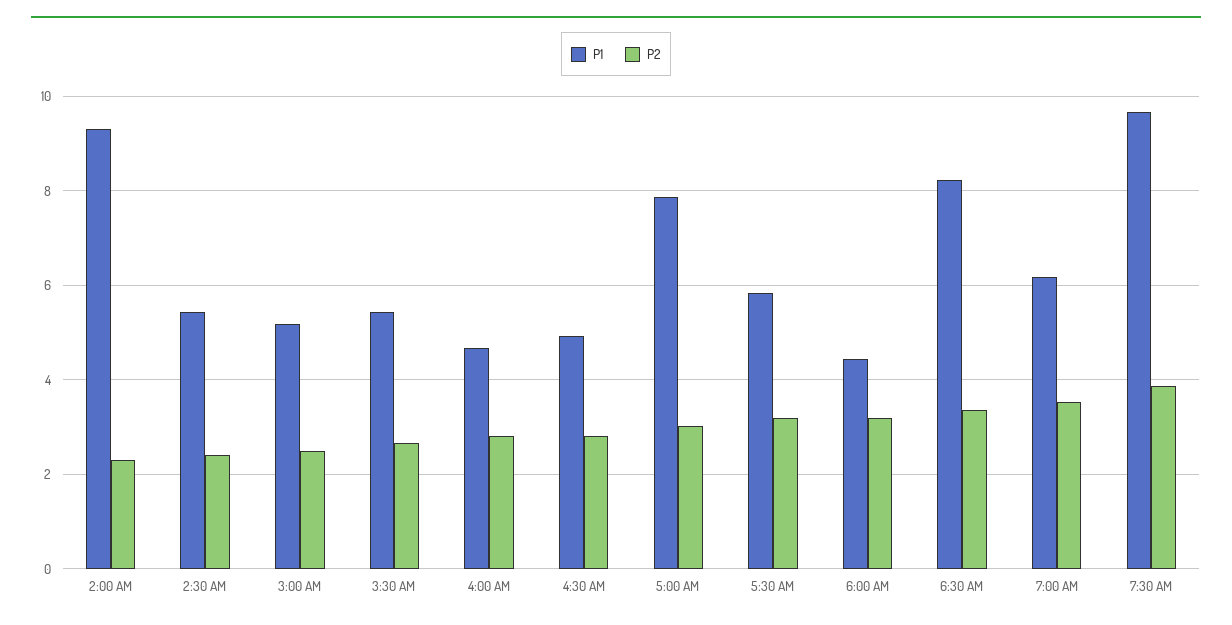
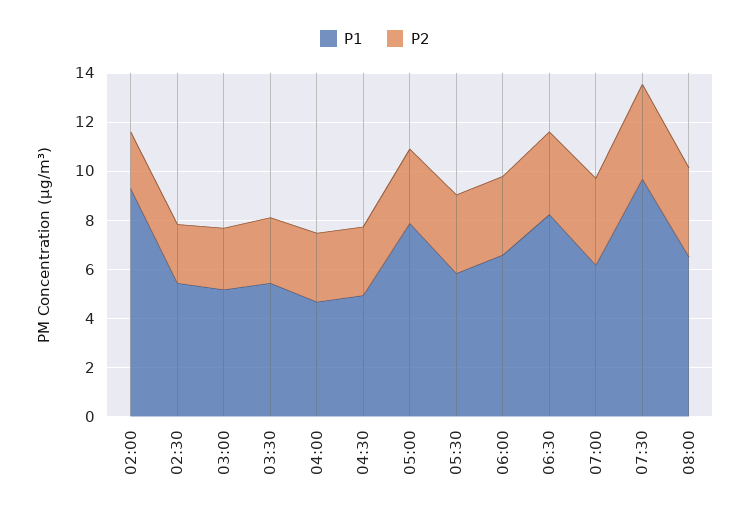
P1, 6:00 AM: 4.4 -> 6.5
P1, 08:00: none -> 6.5
P2, 08:00: none -> 3.5

